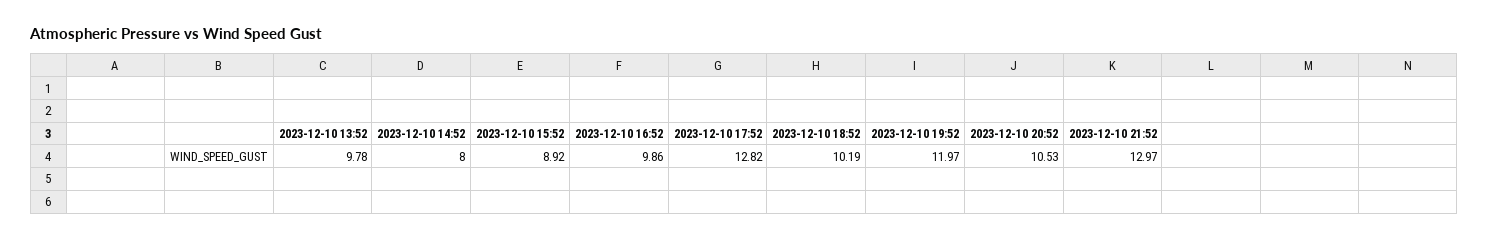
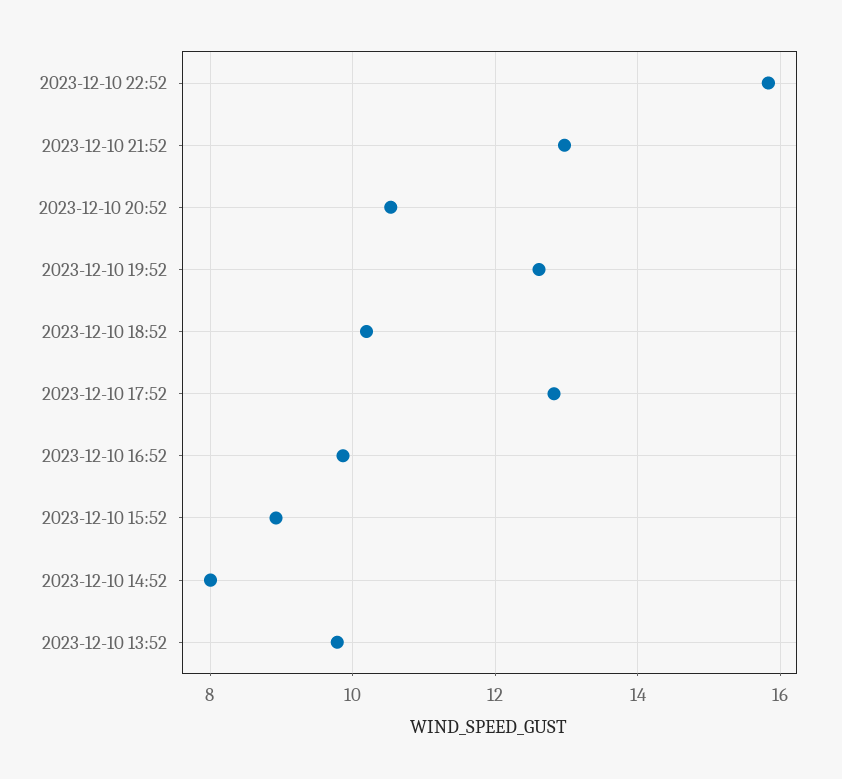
2023-12-10 19:52: 11.97 -> 12.6
2023-12-10 22:52: none -> 15.8

